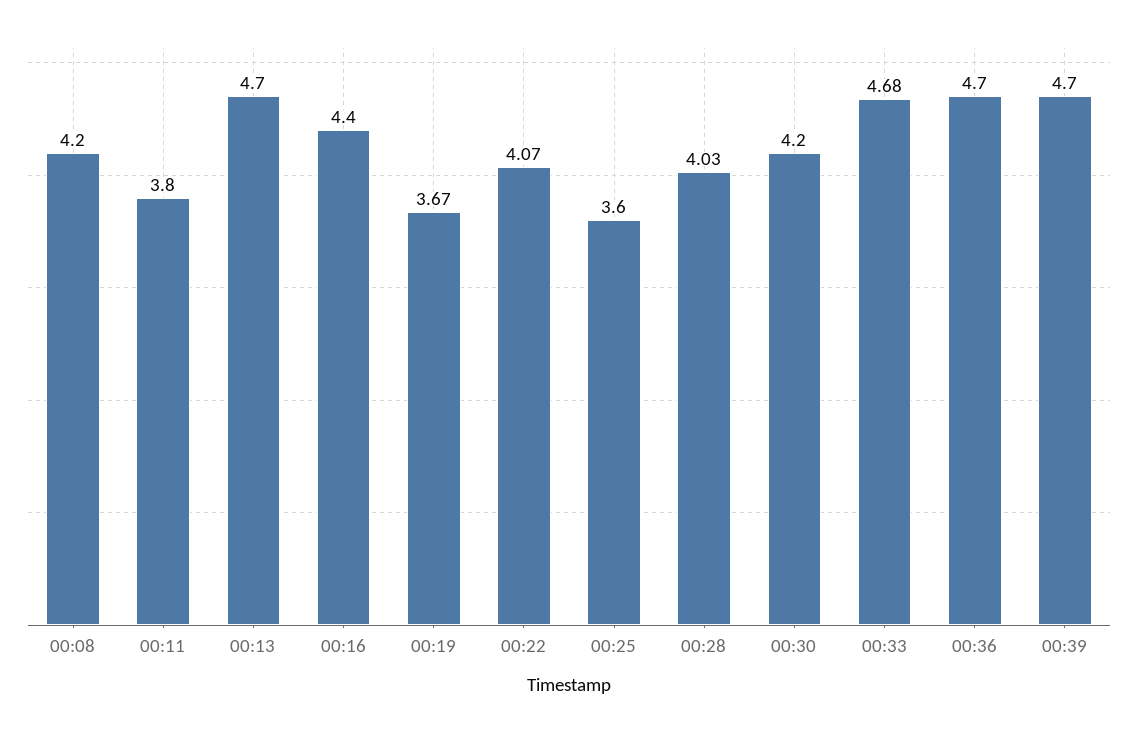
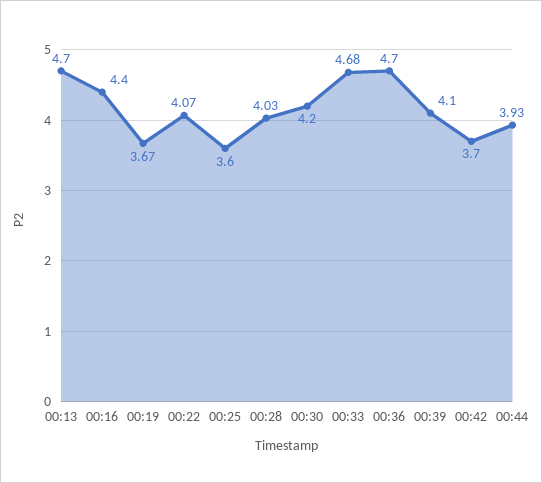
00:08: 4.2 -> none
00:11: 3.8 -> none
00:39: 4.7 -> 4.1
00:42: none -> 3.7
00:44: none -> 3.93

